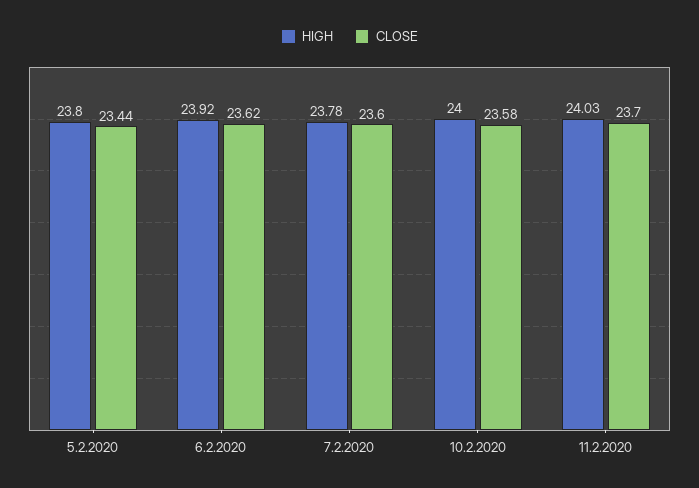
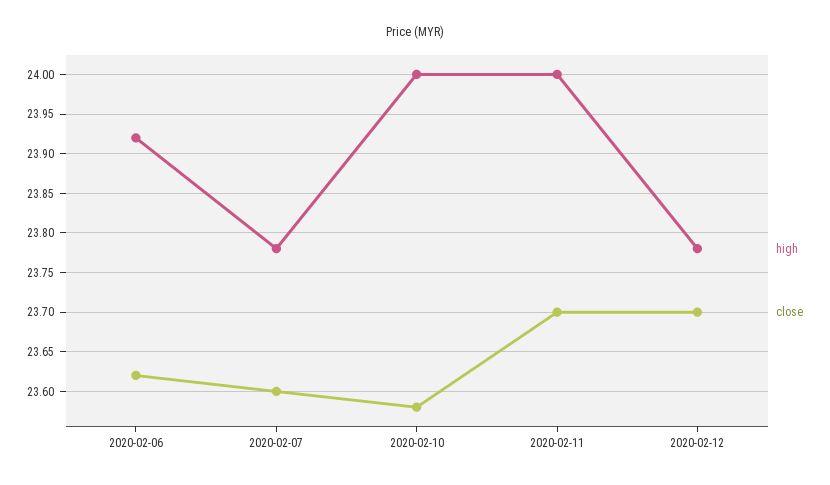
HIGH, 5.2.2020: 23.8 -> none
CLOSE, 5.2.2020: 23.44 -> none
HIGH, 11.2.2020: 24.03 -> 24
HIGH, 2020-02-12: none -> 23.78
CLOSE, 2020-02-12: none -> 23.7

